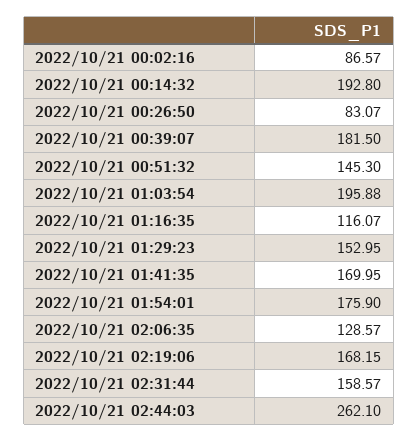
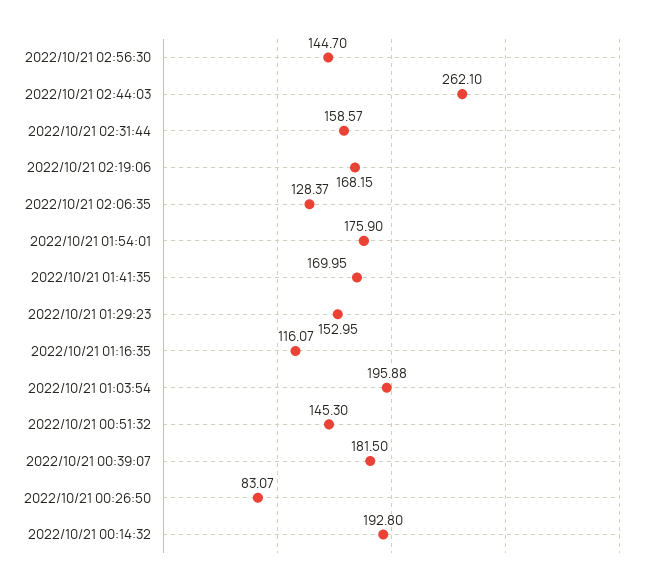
2022/10/21 00:02:16: 86.57 -> none
2022/10/21 02:06:35: 128.57 -> 128.37
2022/10/21 02:56:30: none -> 144.7

